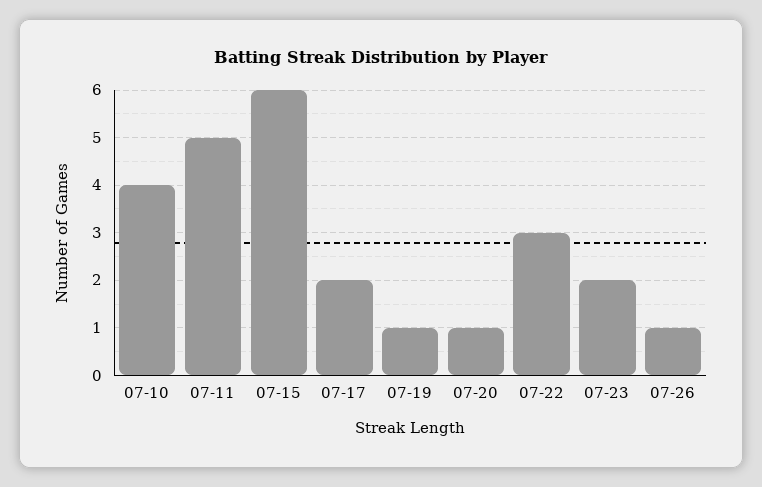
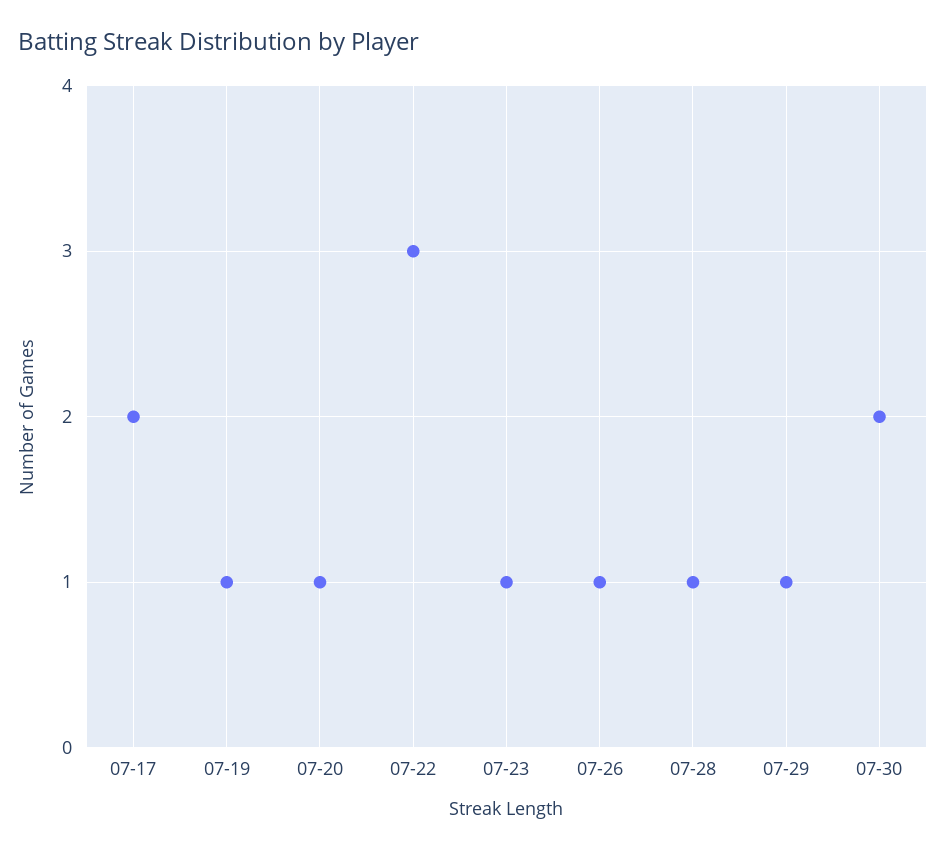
07-10: 4 -> none
07-11: 5 -> none
07-15: 6 -> none
07-23: 2 -> 1
07-28: none -> 1
07-29: none -> 1
07-30: none -> 2

